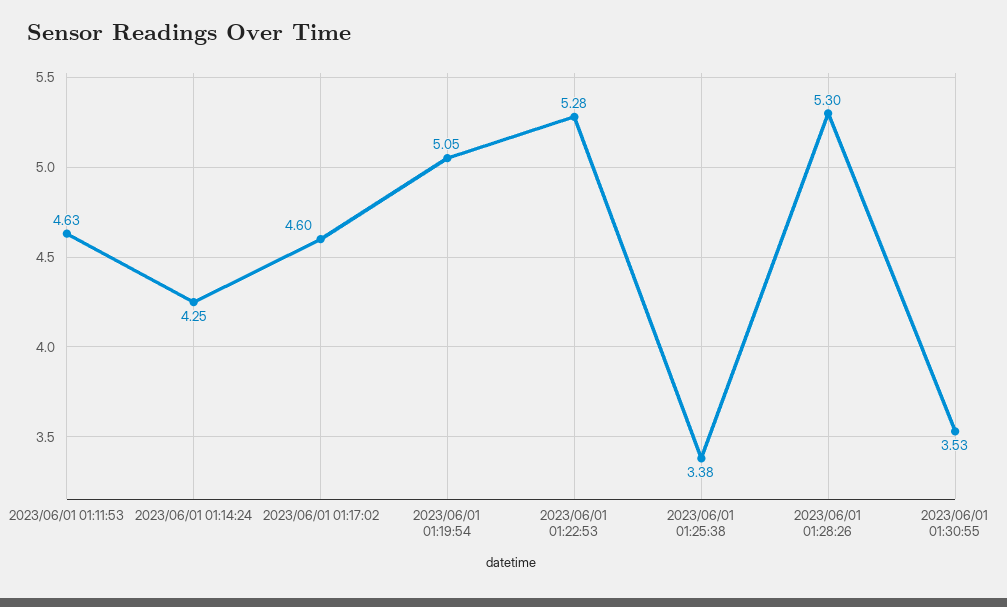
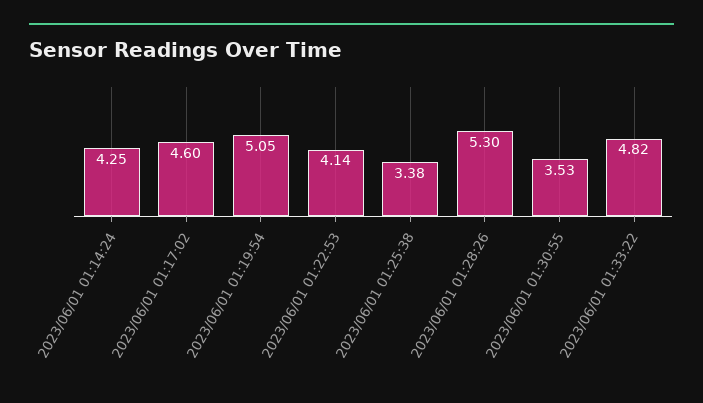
2023/06/01 01:11:53: 4.63 -> none
2023/06/01 01:22:53: 5.28 -> 4.14
2023/06/01 01:33:22: none -> 4.82

